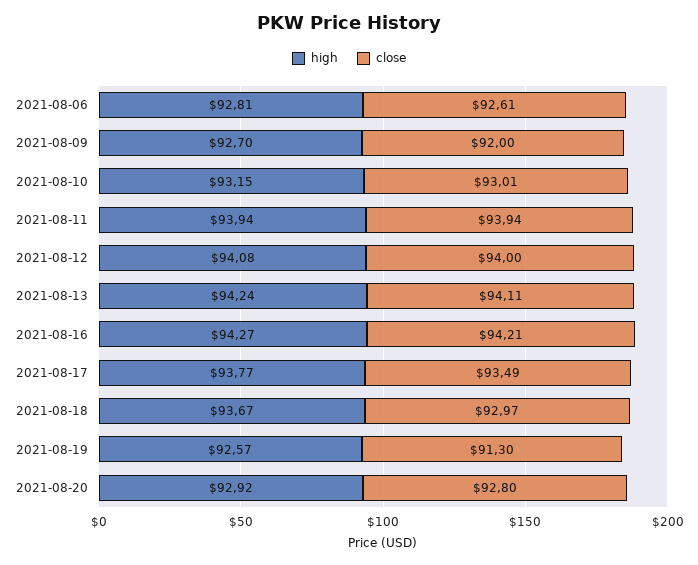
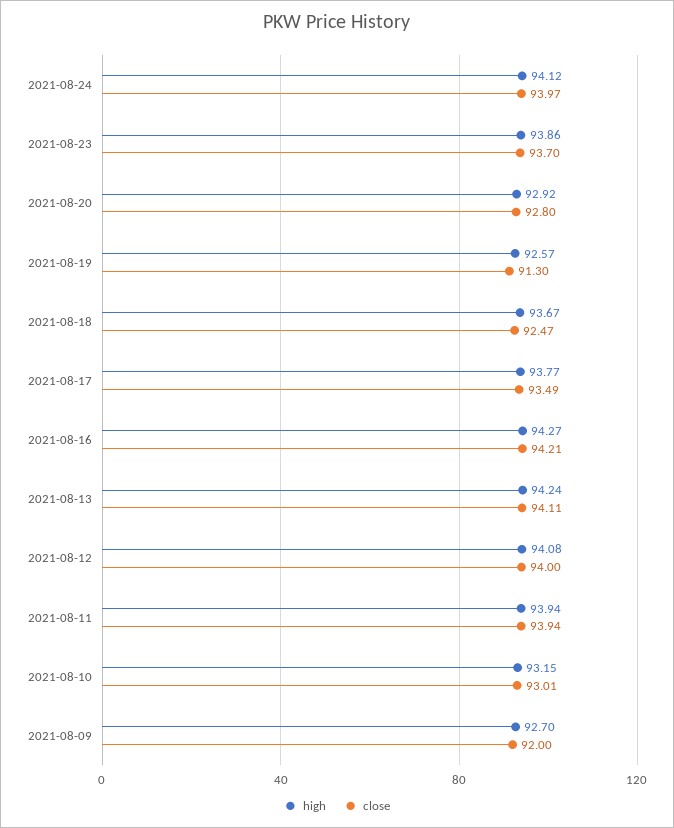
high, 2021-08-06: 92.81 -> none
close, 2021-08-06: 92.61 -> none
close, 2021-08-18: 92.97 -> 92.47
high, 2021-08-24: none -> 94.12
close, 2021-08-24: none -> 93.97
high, 2021-08-23: none -> 93.86
close, 2021-08-23: none -> 93.7

